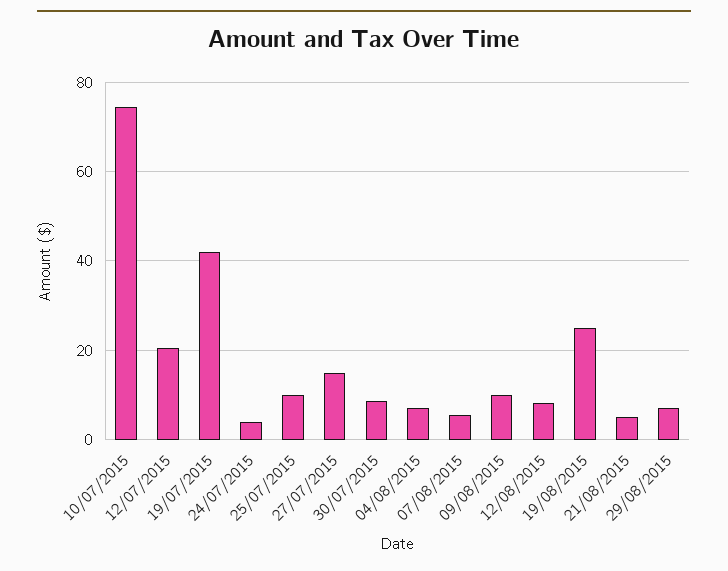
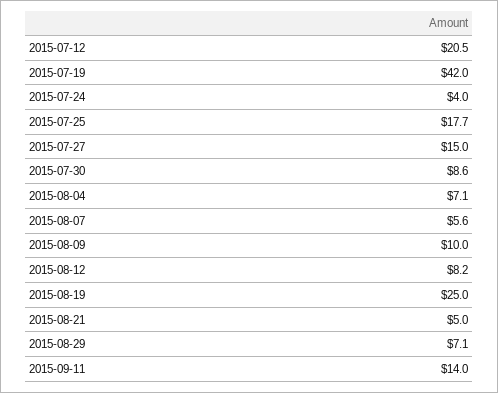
10/07/2015: 74 -> none
25/07/2015: 10 -> 17.7
2015-09-11: none -> 14

